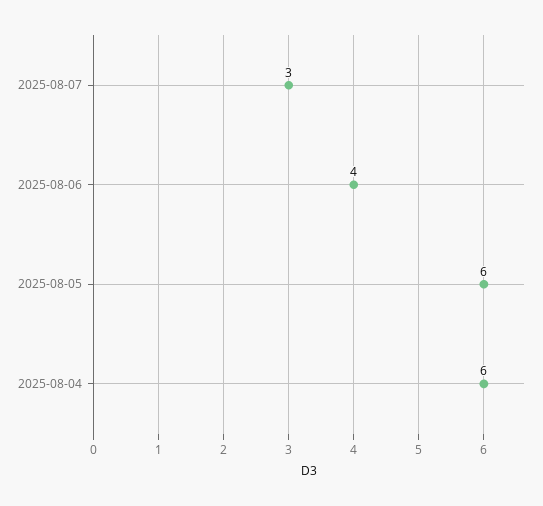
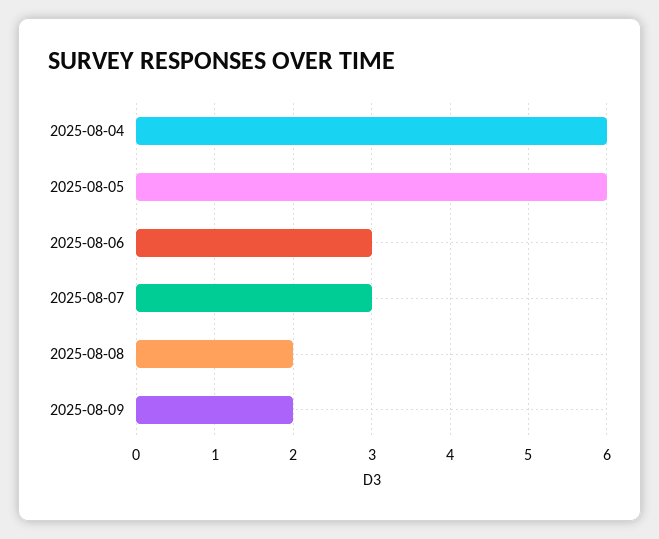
2025-08-06: 4 -> 3
2025-08-08: none -> 2
2025-08-09: none -> 2

